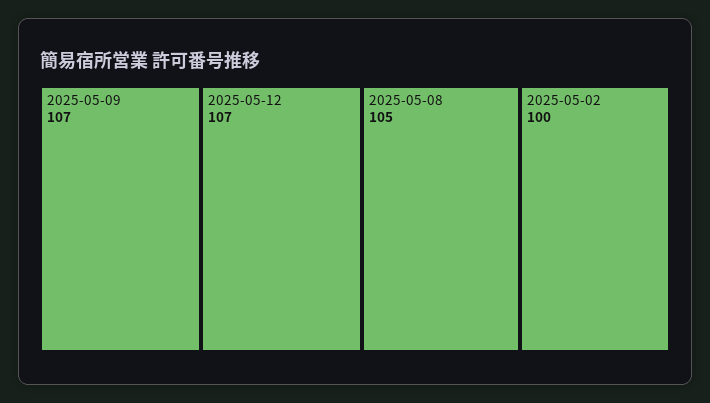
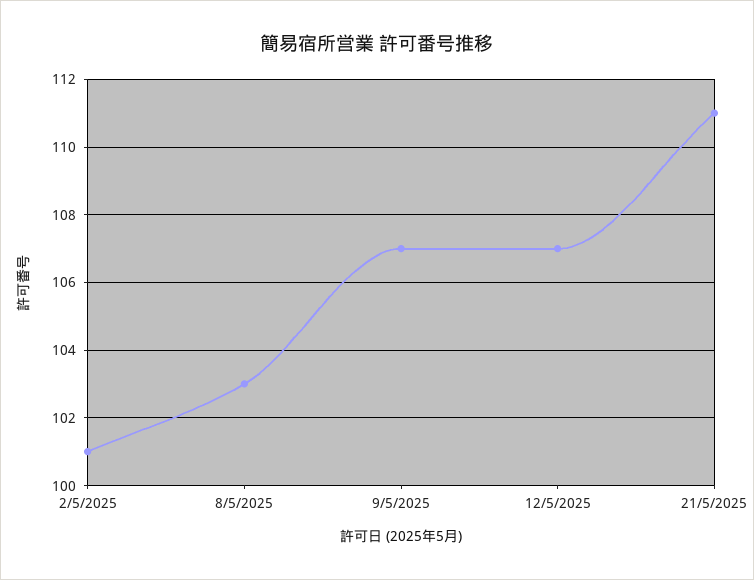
2025-05-08: 105 -> 103
2025-05-02: 100 -> 101
21/5/2025: none -> 111

